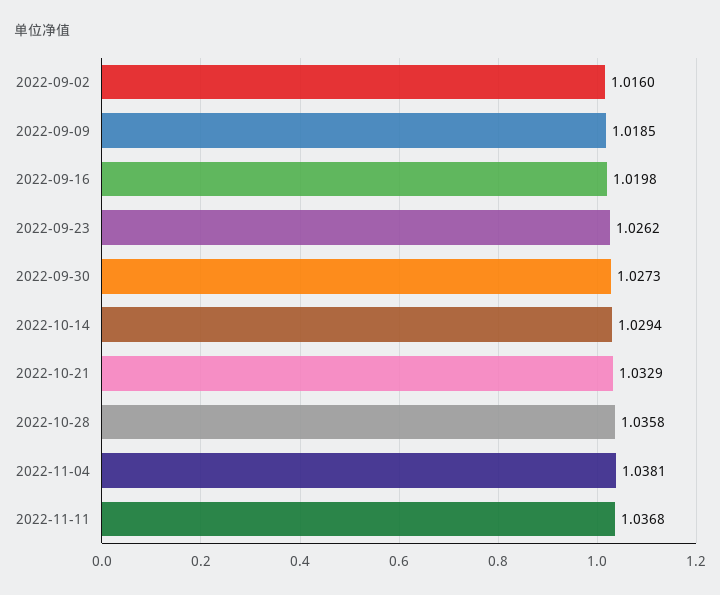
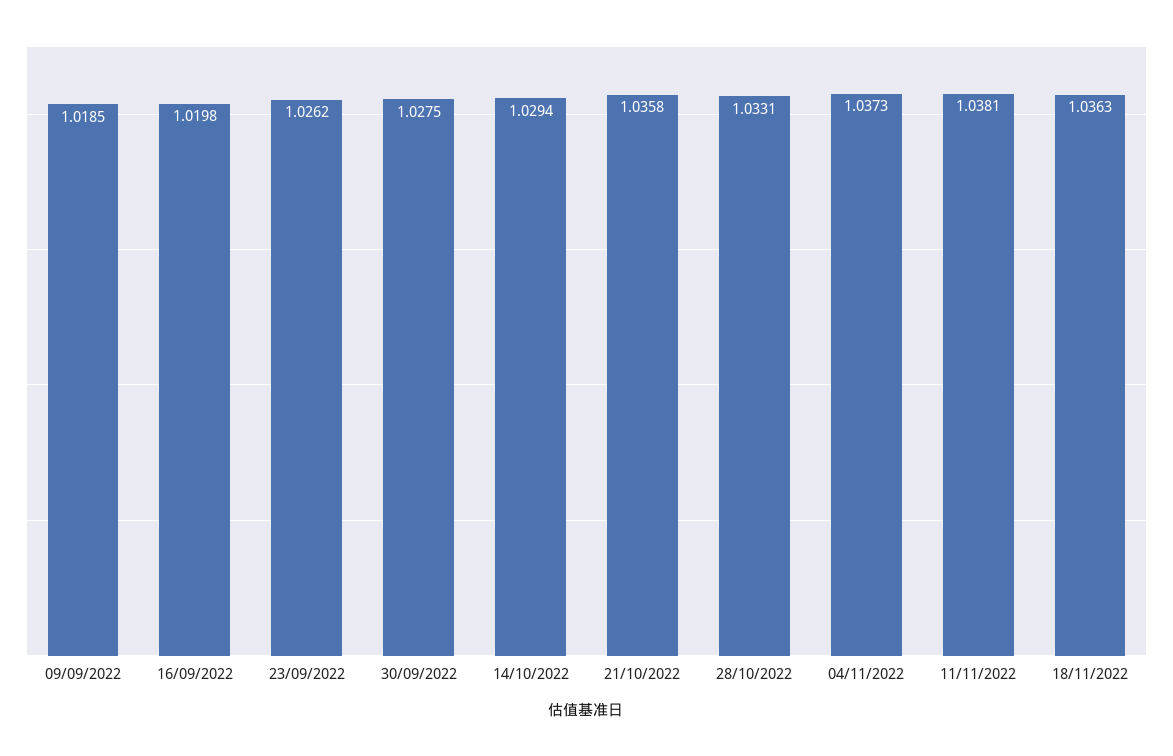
2022-09-02: 1.016 -> none
2022-09-30: 1.0273 -> 1.0275
2022-10-21: 1.0329 -> 1.0358
2022-10-28: 1.0358 -> 1.0331
2022-11-04: 1.0381 -> 1.0373
2022-11-11: 1.0368 -> 1.0381
18/11/2022: none -> 1.0363

